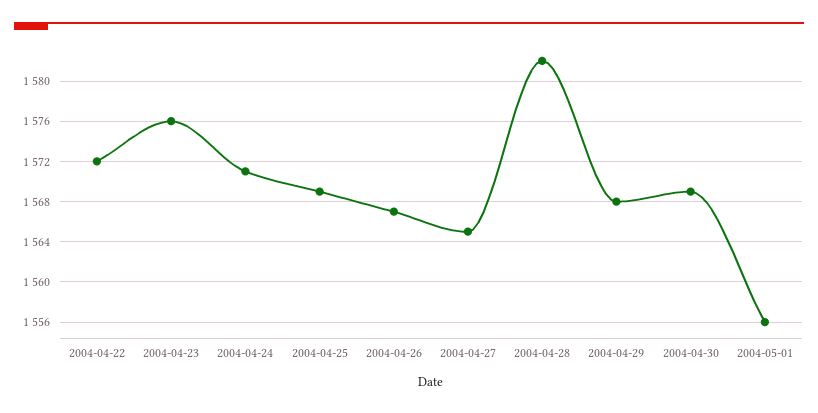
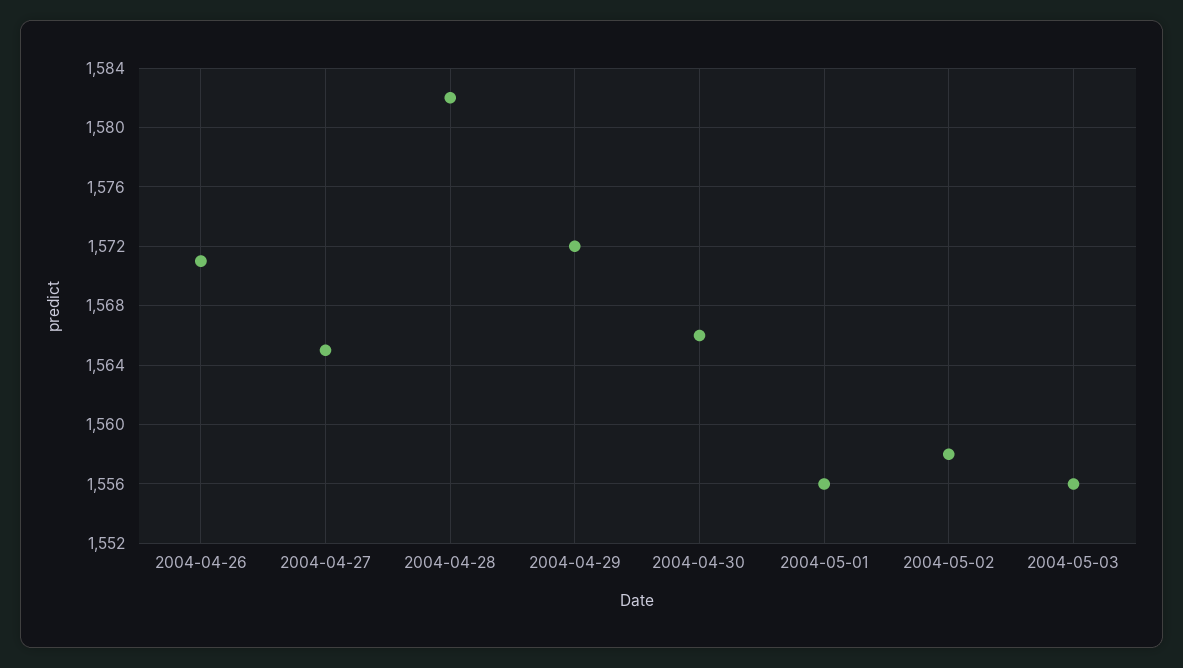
2004-04-22: 1572 -> none
2004-04-23: 1576 -> none
2004-04-24: 1571 -> none
2004-04-25: 1569 -> none
2004-04-26: 1567 -> 1571
2004-04-29: 1568 -> 1572
2004-04-30: 1569 -> 1566
2004-05-02: none -> 1558
2004-05-03: none -> 1556

